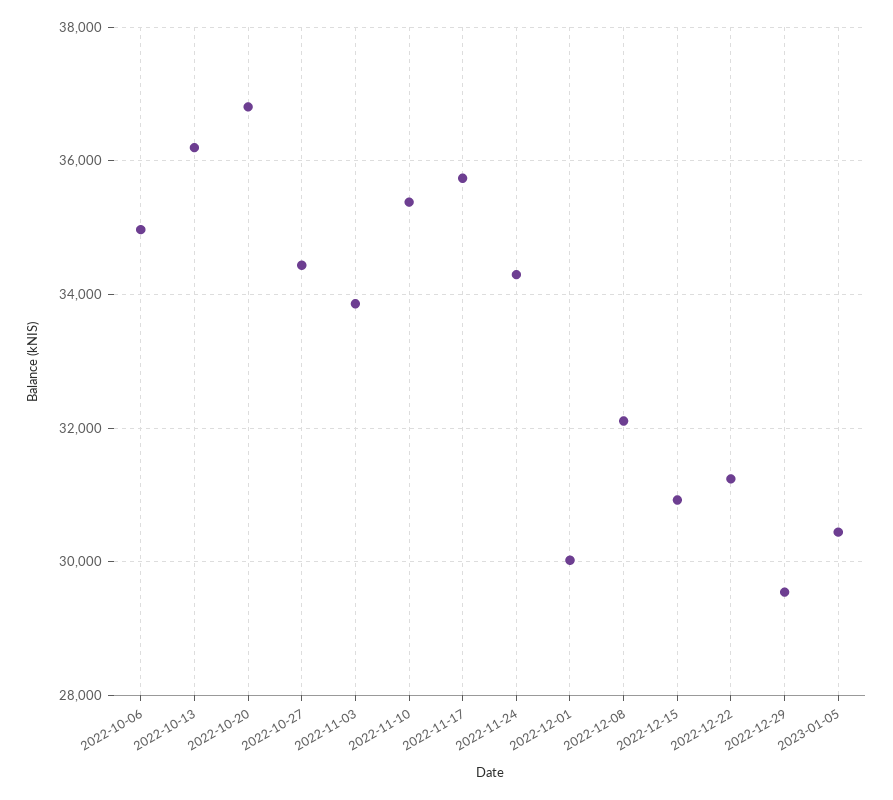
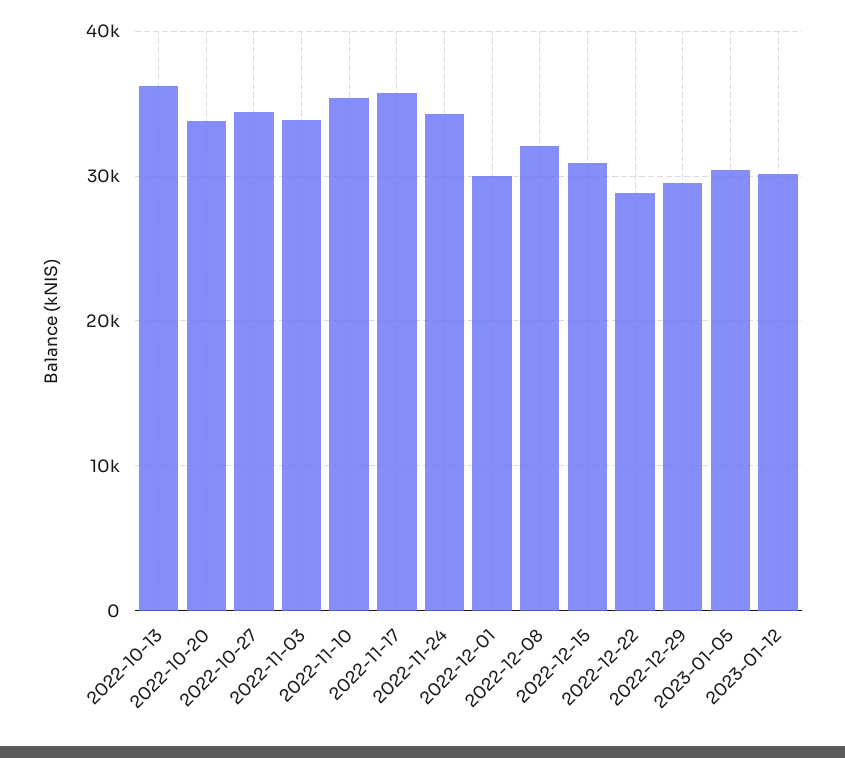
2022-10-06: 35000 -> none
2022-10-20: 36800 -> 34000
2022-12-22: 31200 -> 29000
2023-01-12: none -> 30000

